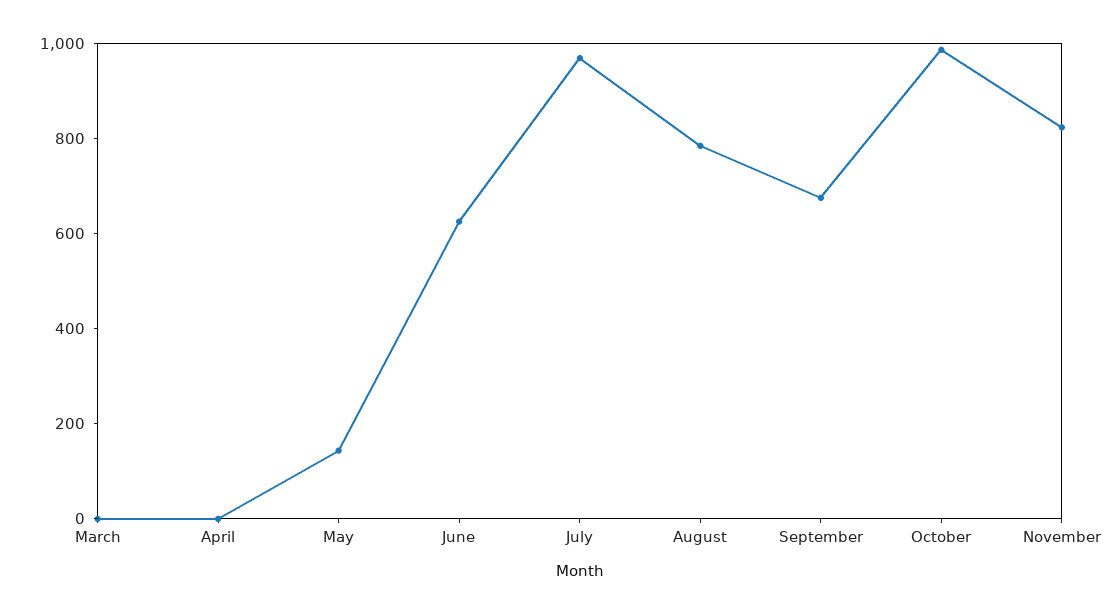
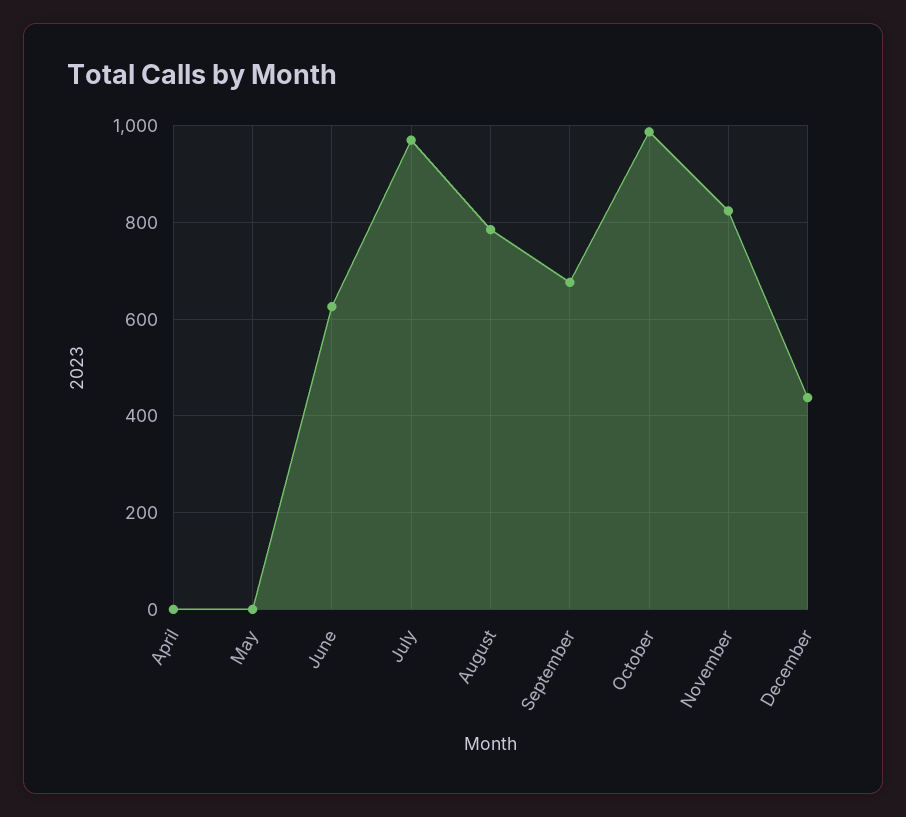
March: 0 -> none
May: 150 -> 0
December: none -> 440

